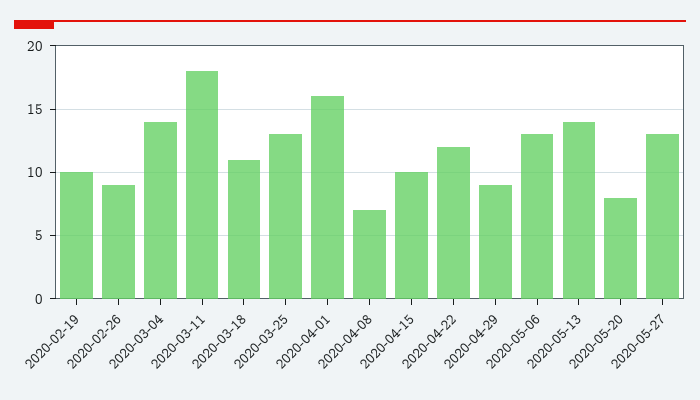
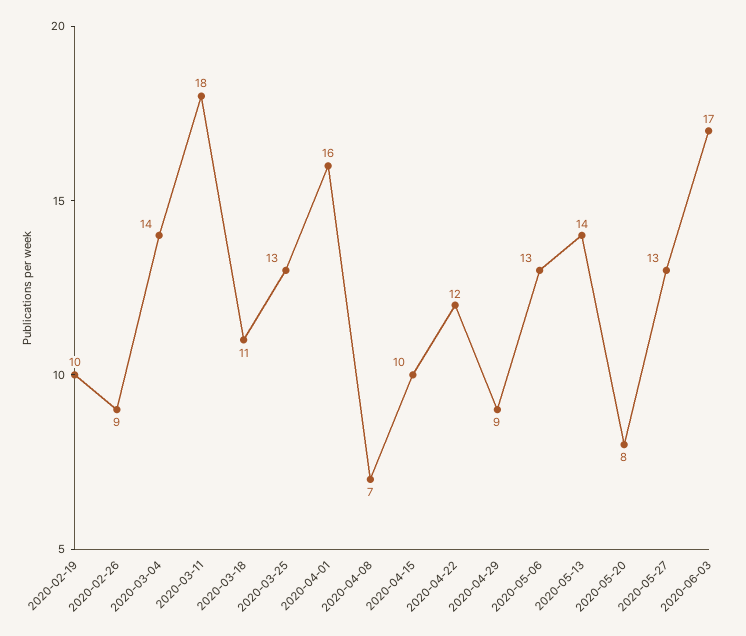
2020-06-03: none -> 17

